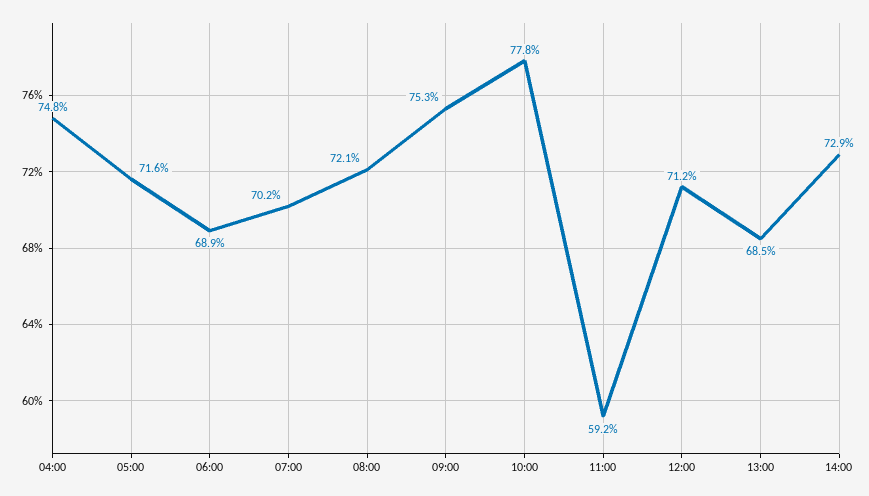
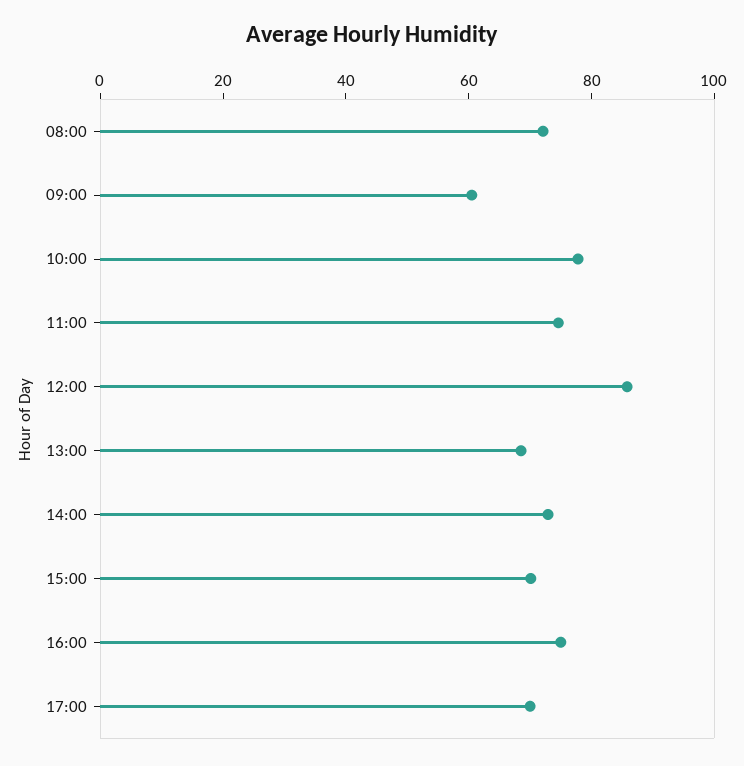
04:00: 74.8 -> none
05:00: 71.6 -> none
06:00: 68.9 -> none
07:00: 70.2 -> none
09:00: 75.3 -> 60
11:00: 59.2 -> 75
12:00: 71.2 -> 85
15:00: none -> 70
16:00: none -> 75
17:00: none -> 70

